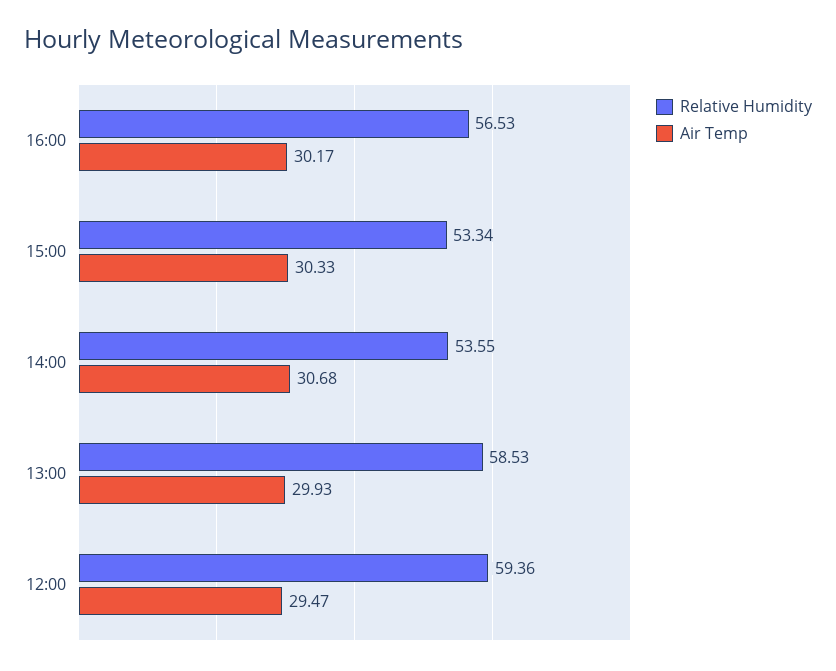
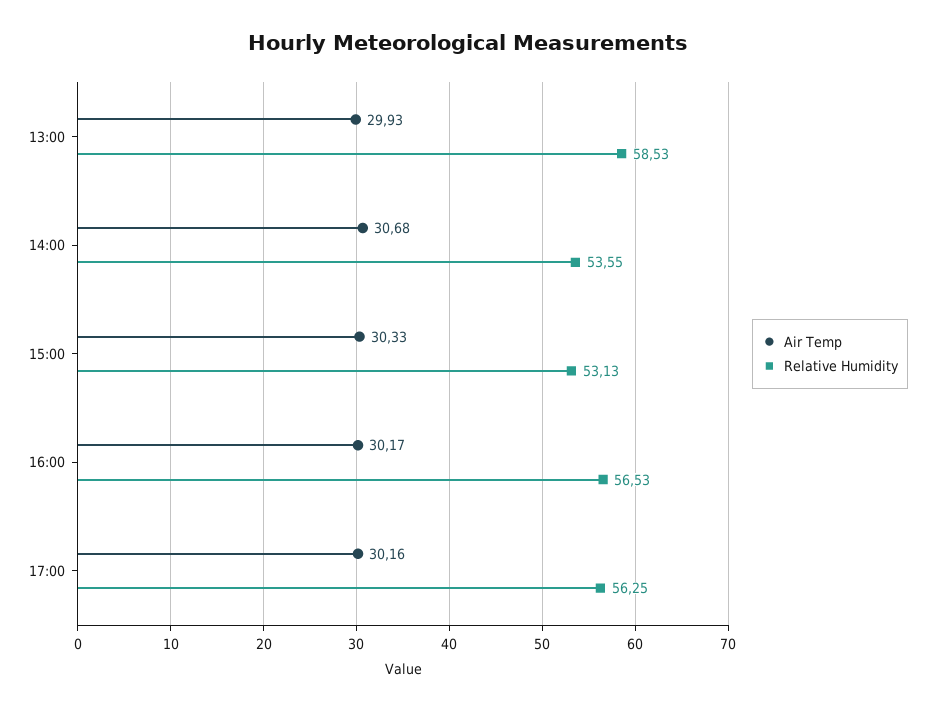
Relative Humidity, 15:00: 53.34 -> 53.13
Relative Humidity, 12:00: 59.36 -> none
Air Temp, 12:00: 29.47 -> none
Air Temp, 17:00: none -> 30.16
Relative Humidity, 17:00: none -> 56.25

